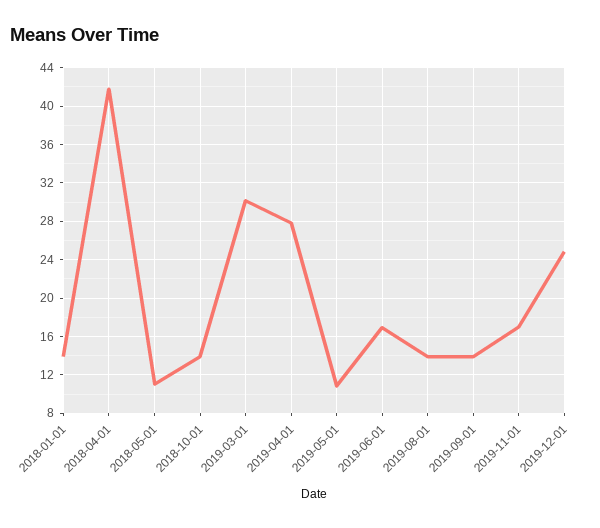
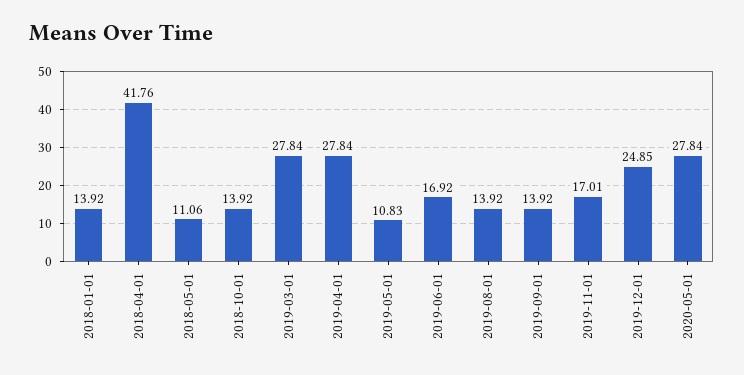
2019-03-01: 30 -> 27.84
2020-05-01: none -> 27.84

